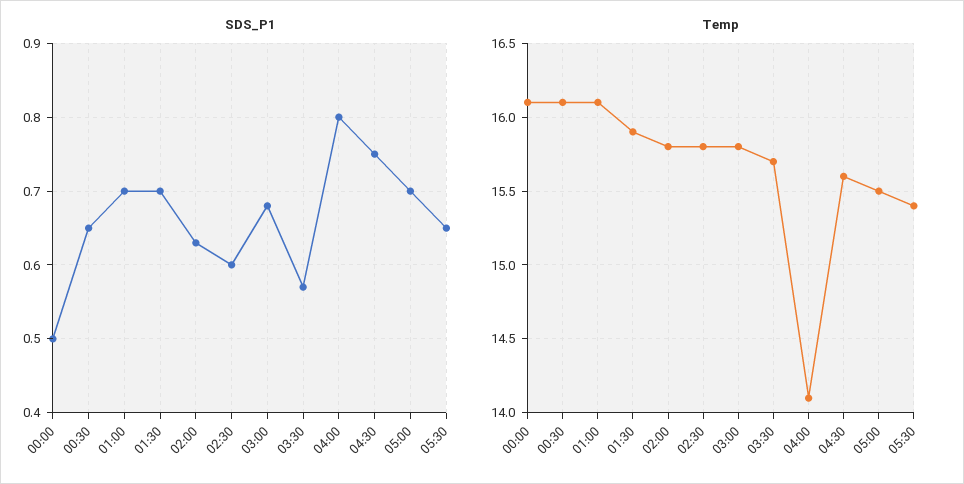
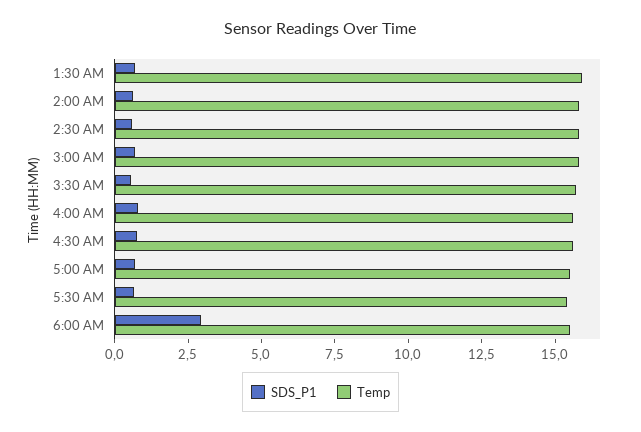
SDS_P1, 00:00: 0.5 -> none
SDS_P1, 00:30: 0.65 -> none
SDS_P1, 01:00: 0.7 -> none
Temp, 00:00: 16.1 -> none
Temp, 00:30: 16.1 -> none
Temp, 01:00: 16.1 -> none
Temp, 04:00: 14.1 -> 15.5
SDS_P1, 6:00 AM: none -> 3
Temp, 6:00 AM: none -> 15.5

